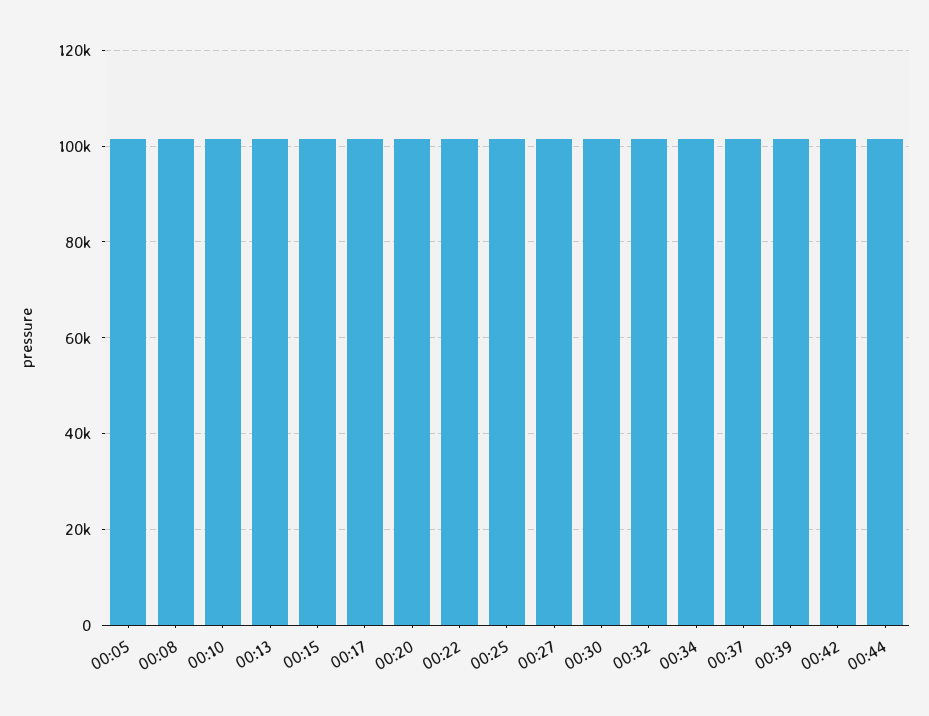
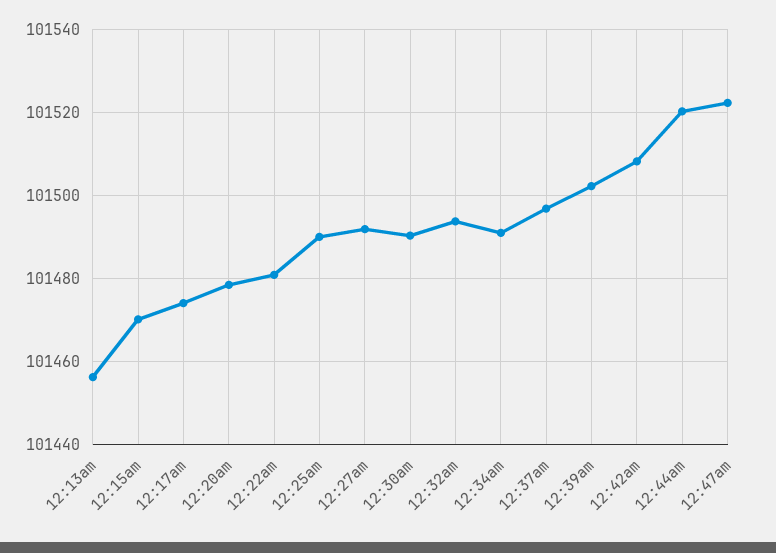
00:05: 102000 -> none
00:08: 102000 -> none
00:10: 102000 -> none
12:47am: none -> 101522

